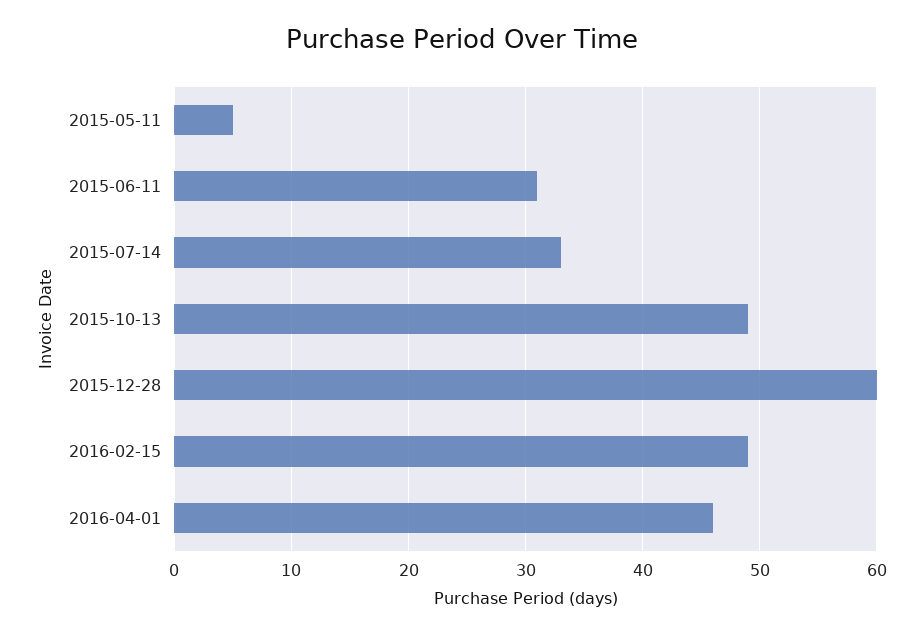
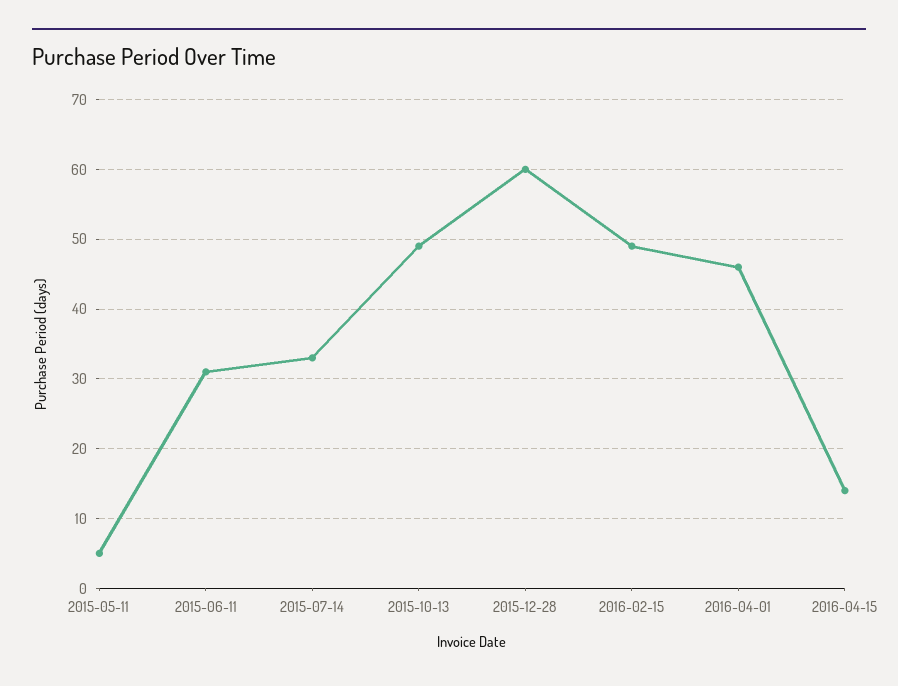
2016-04-15: none -> 14

